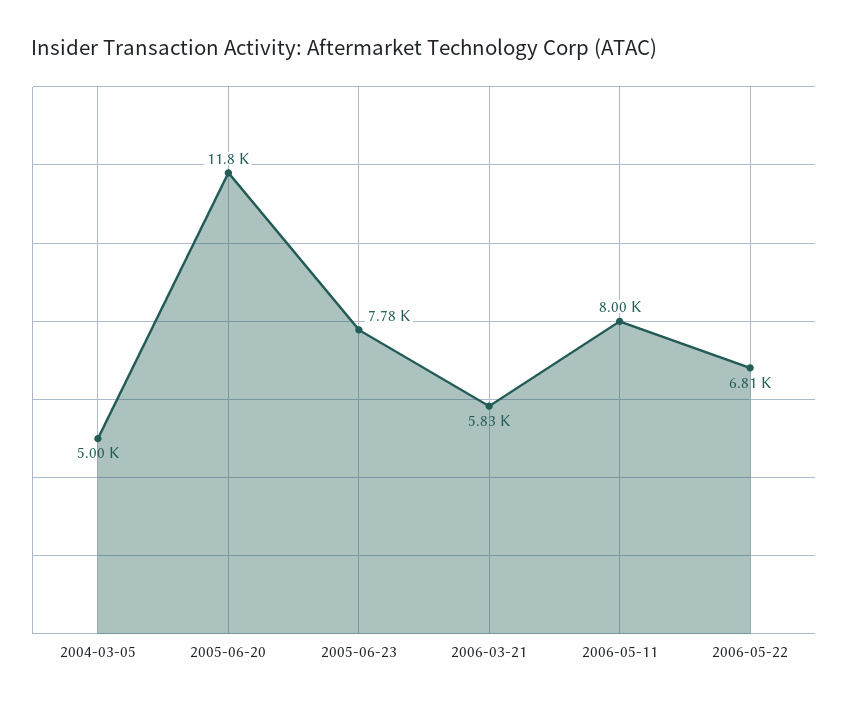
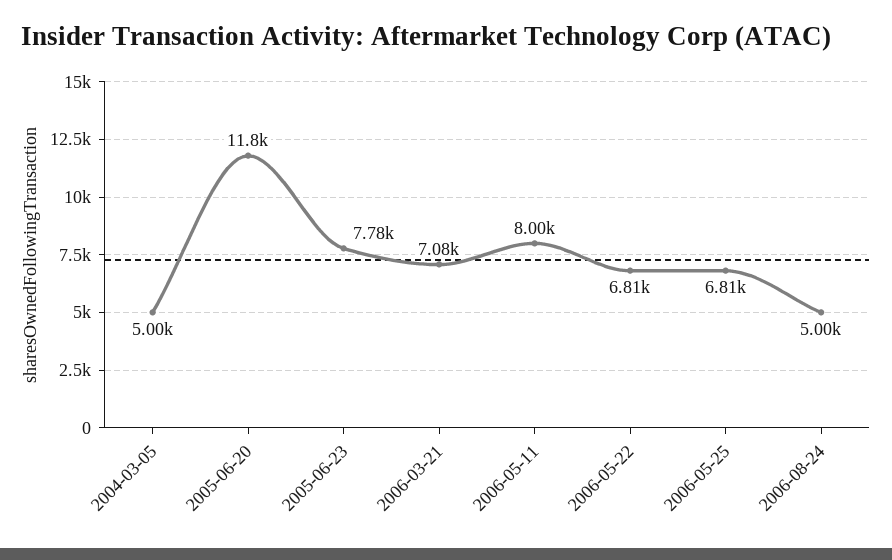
2006-03-21: 5830 -> 7080
2006-05-25: none -> 6810
2006-08-24: none -> 5000

